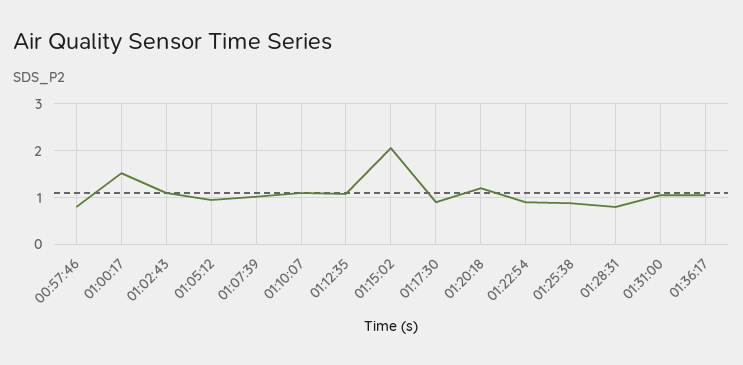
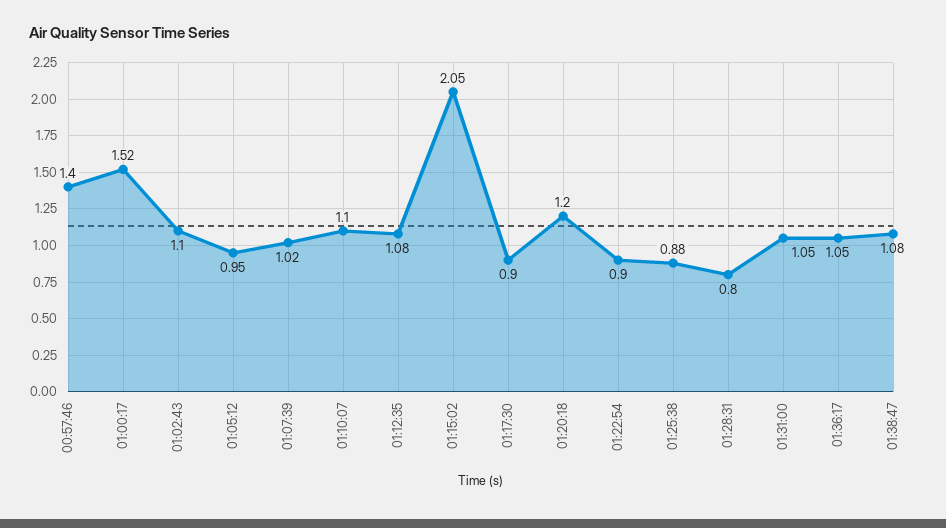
00:57:46: 0.8 -> 1.4
01:38:47: none -> 1.08

